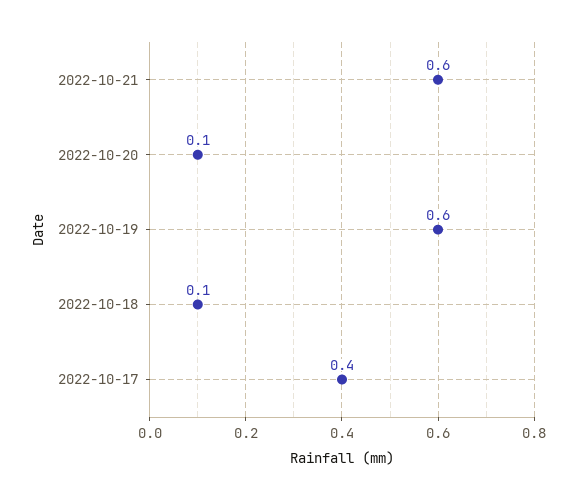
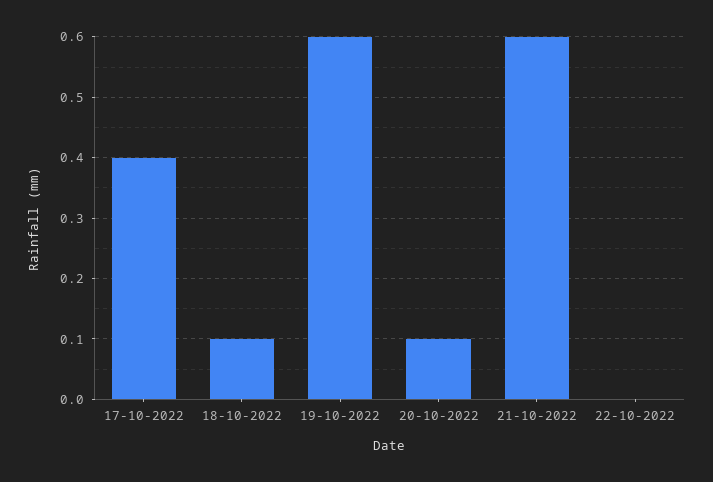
22-10-2022: none -> 0

